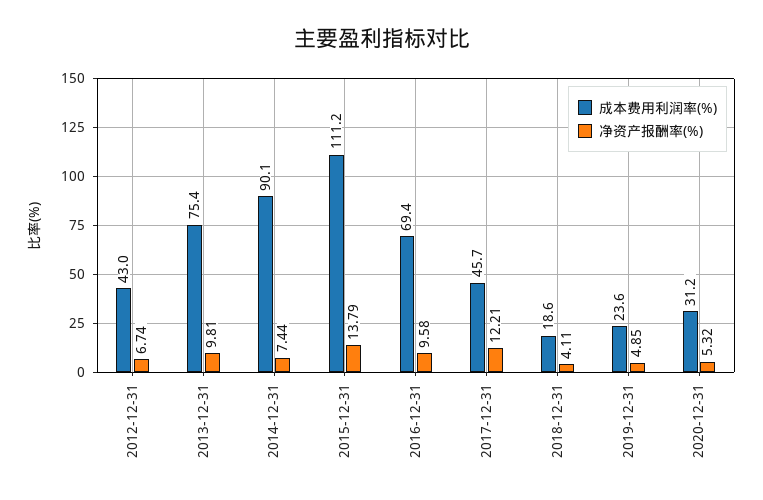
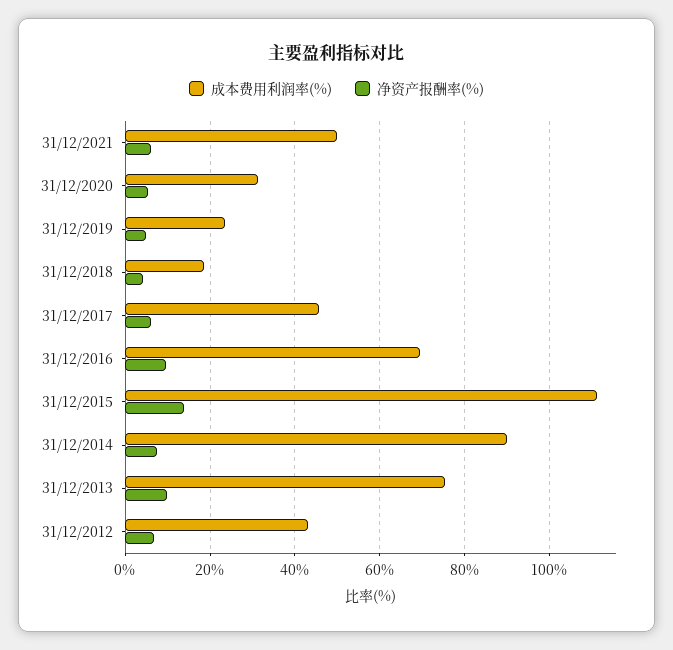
净资产报酬率(%), 2017-12-31: 12.21 -> 6
成本费用利润率(%), 31/12/2021: none -> 50
净资产报酬率(%), 31/12/2021: none -> 6

